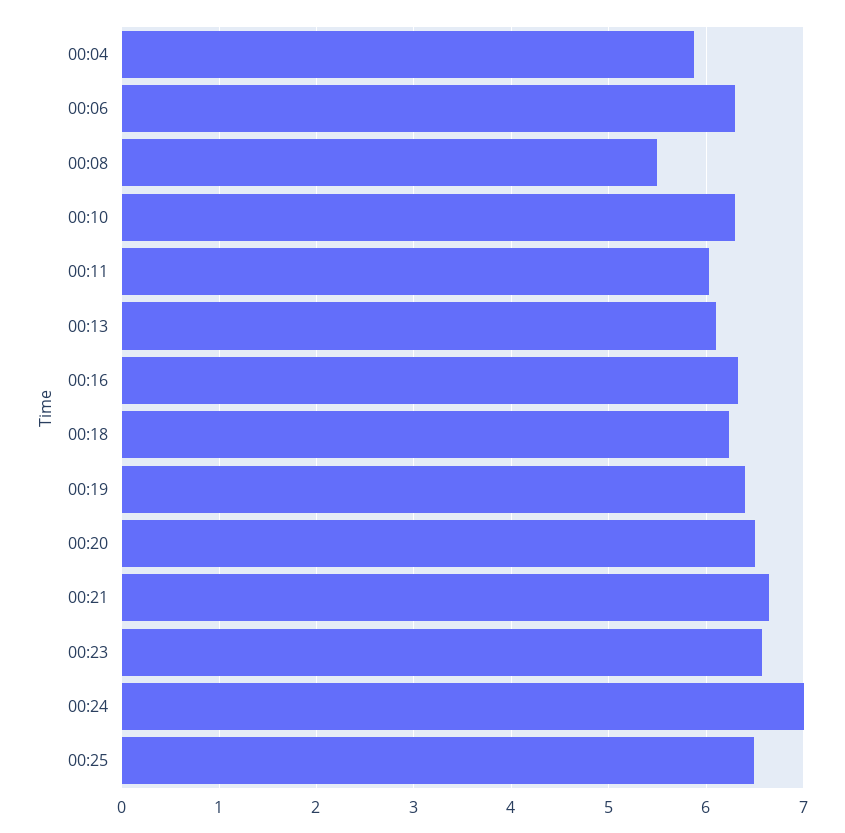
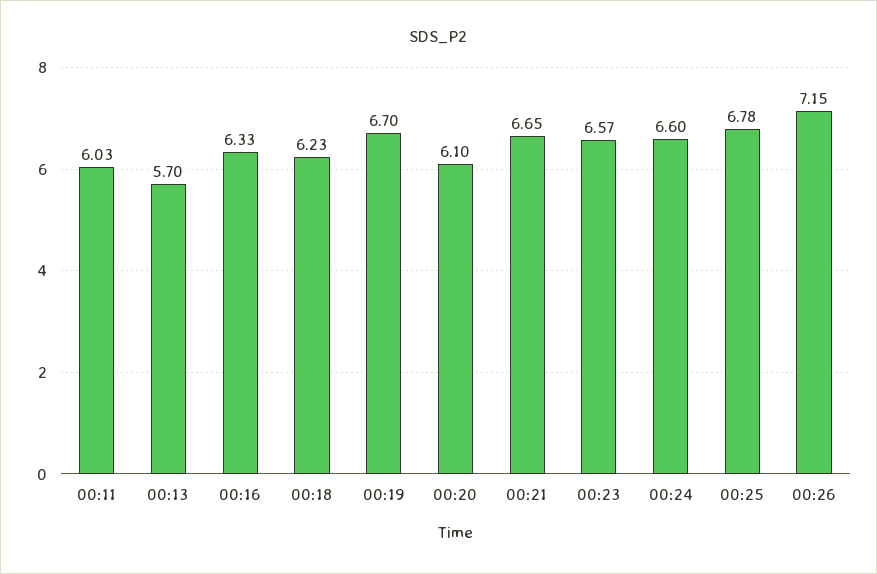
00:04: 5.9 -> none
00:06: 6.3 -> none
00:08: 5.5 -> none
00:10: 6.3 -> none
00:13: 6.1 -> 5.7
00:19: 6.4 -> 6.7
00:20: 6.5 -> 6.1
00:24: 7 -> 6.6
00:25: 6.5 -> 6.78
00:26: none -> 7.15

